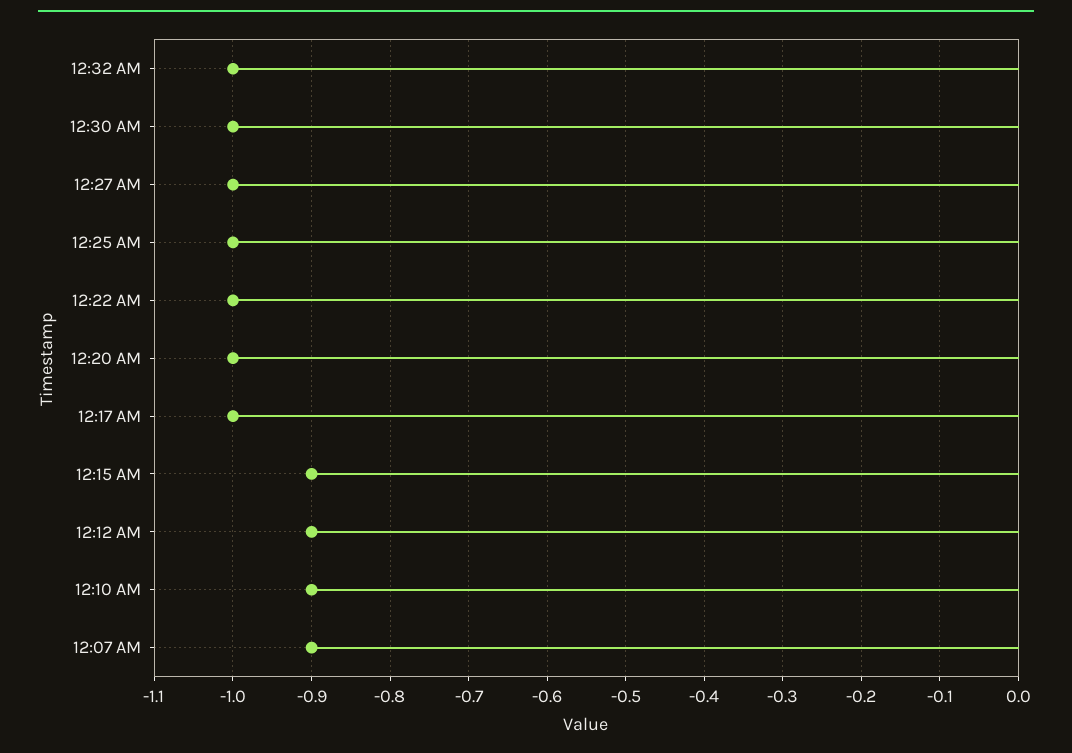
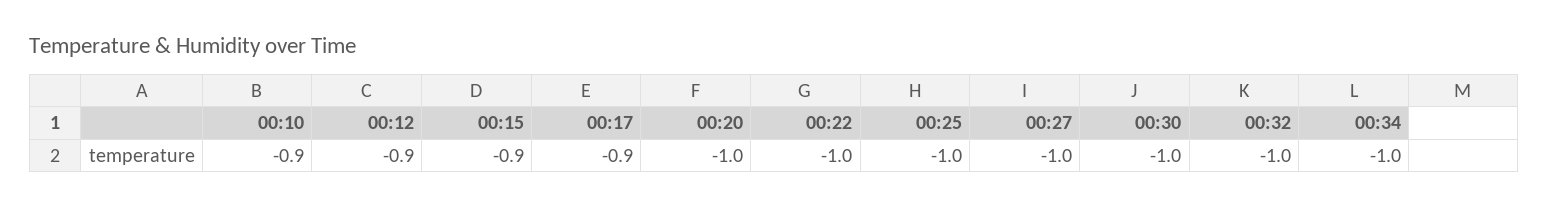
12:17 AM: -1 -> -0.9
12:07 AM: -0.9 -> none
00:34: none -> -1

